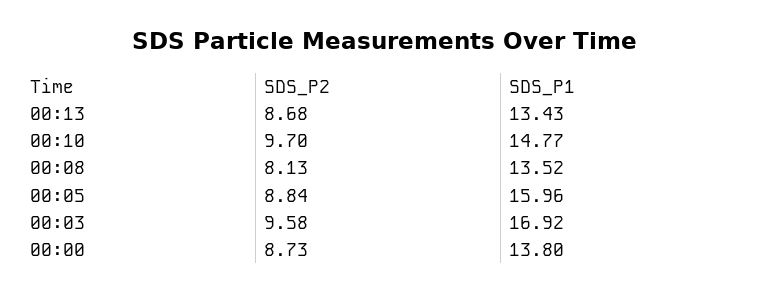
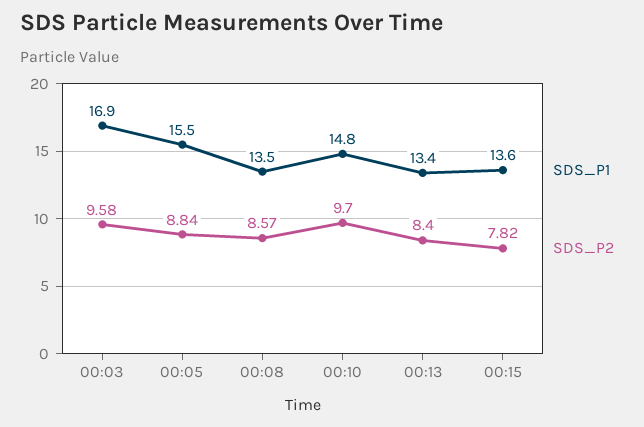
SDS_P2, 00:13: 8.68 -> 8.4
SDS_P2, 00:08: 8.13 -> 8.57
SDS_P1, 00:05: 15.96 -> 15.5
SDS_P2, 00:00: 8.73 -> none
SDS_P1, 00:00: 13.8 -> none
SDS_P1, 00:15: none -> 13.6
SDS_P2, 00:15: none -> 7.82

